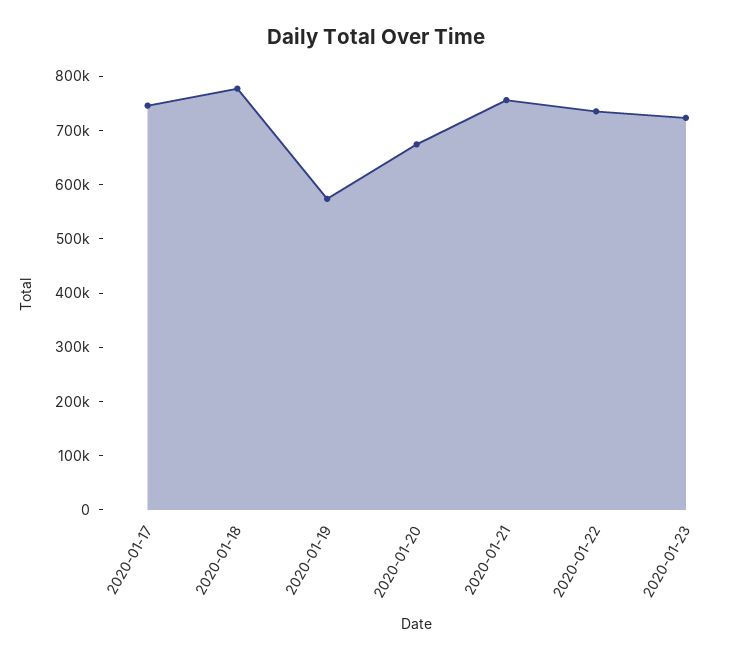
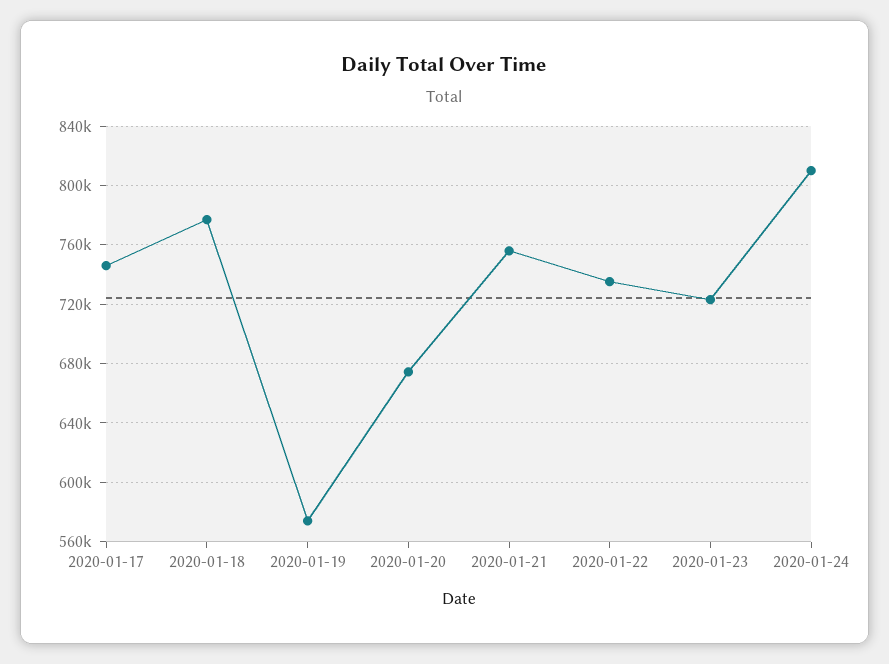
2020-01-24: none -> 810000

